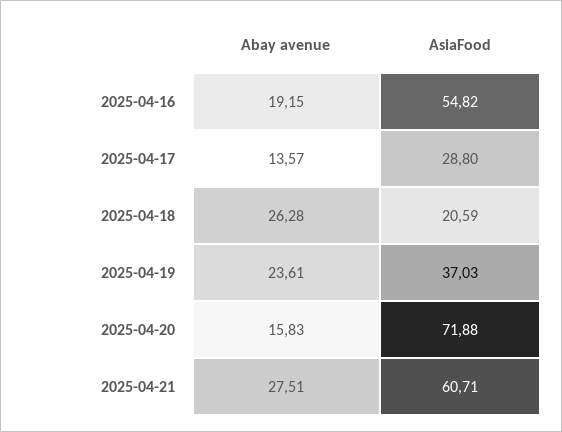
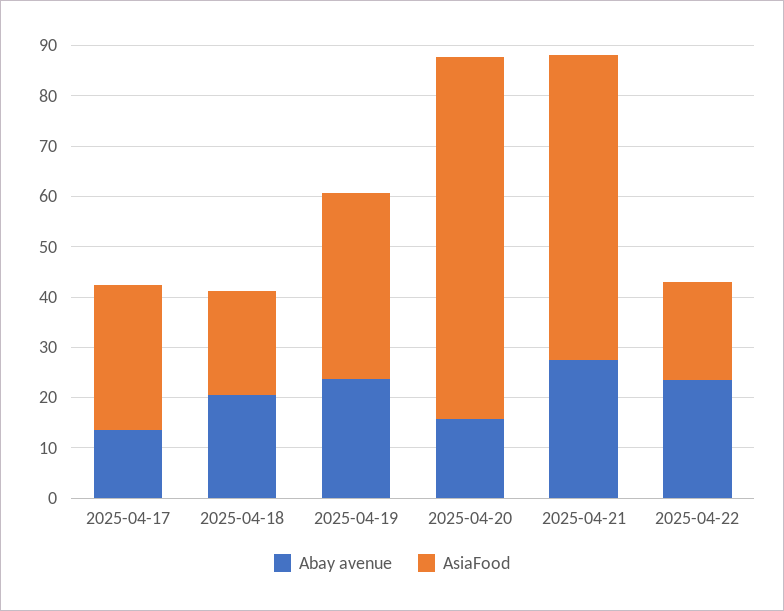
Abay avenue, 2025-04-16: 19.15 -> none
AsiaFood, 2025-04-16: 54.82 -> none
Abay avenue, 2025-04-18: 26.28 -> 20
Abay avenue, 2025-04-22: none -> 24
AsiaFood, 2025-04-22: none -> 20

